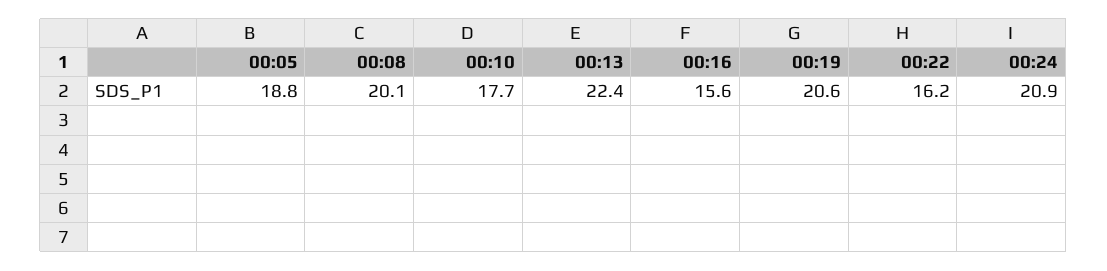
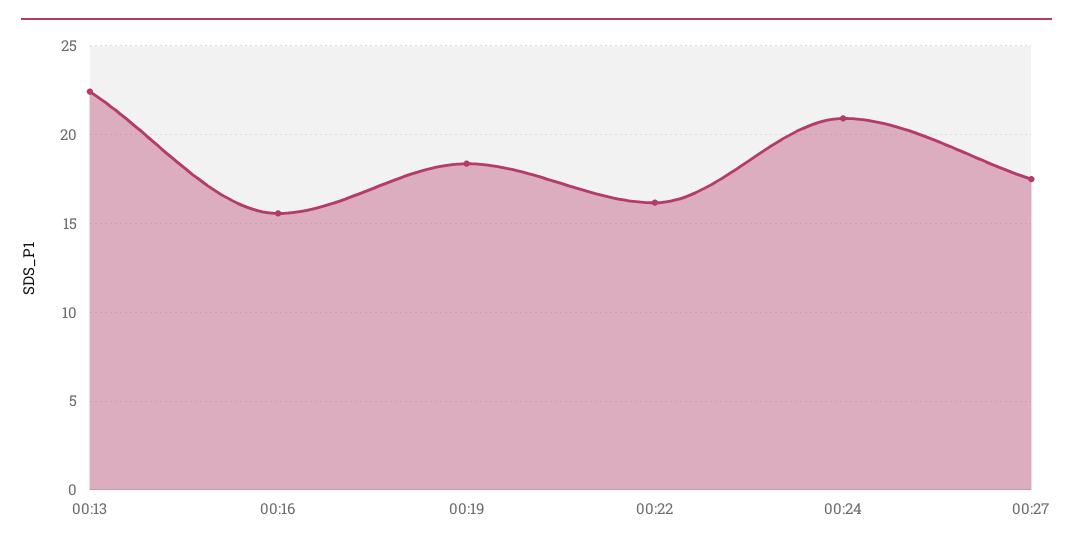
00:05: 18.8 -> none
00:08: 20.1 -> none
00:10: 17.7 -> none
00:19: 20.6 -> 18.5
00:27: none -> 17.5

